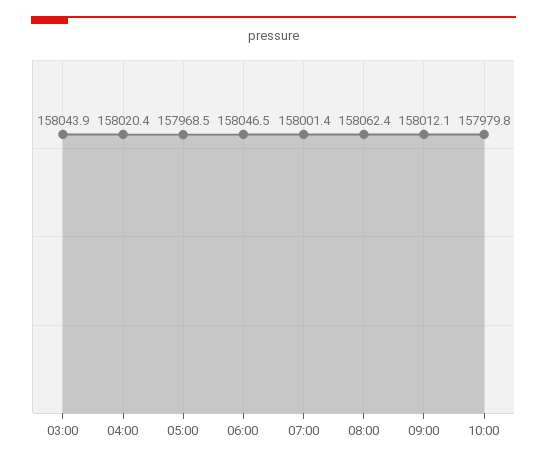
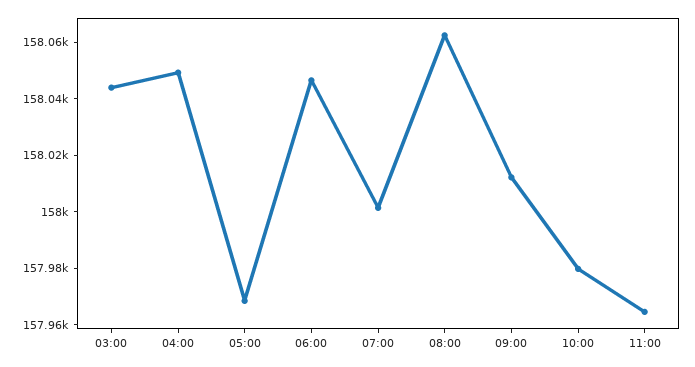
04:00: 158020.4 -> 158050
11:00: none -> 157965

